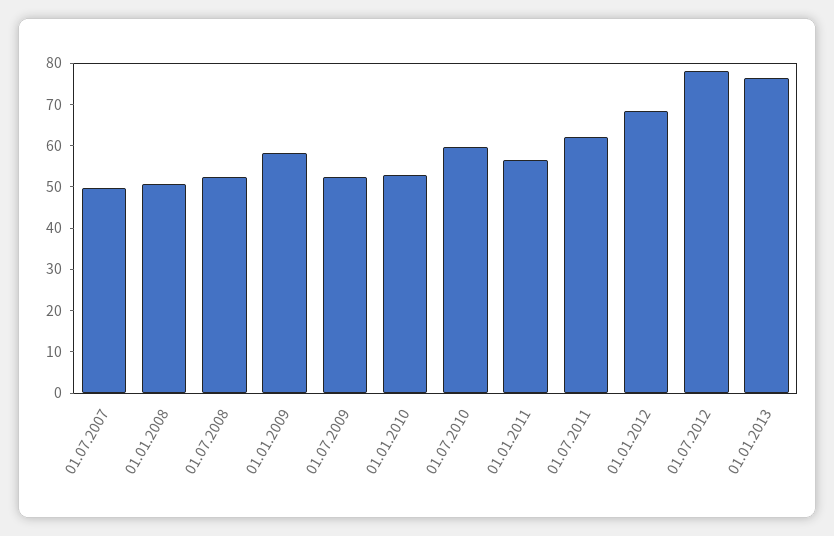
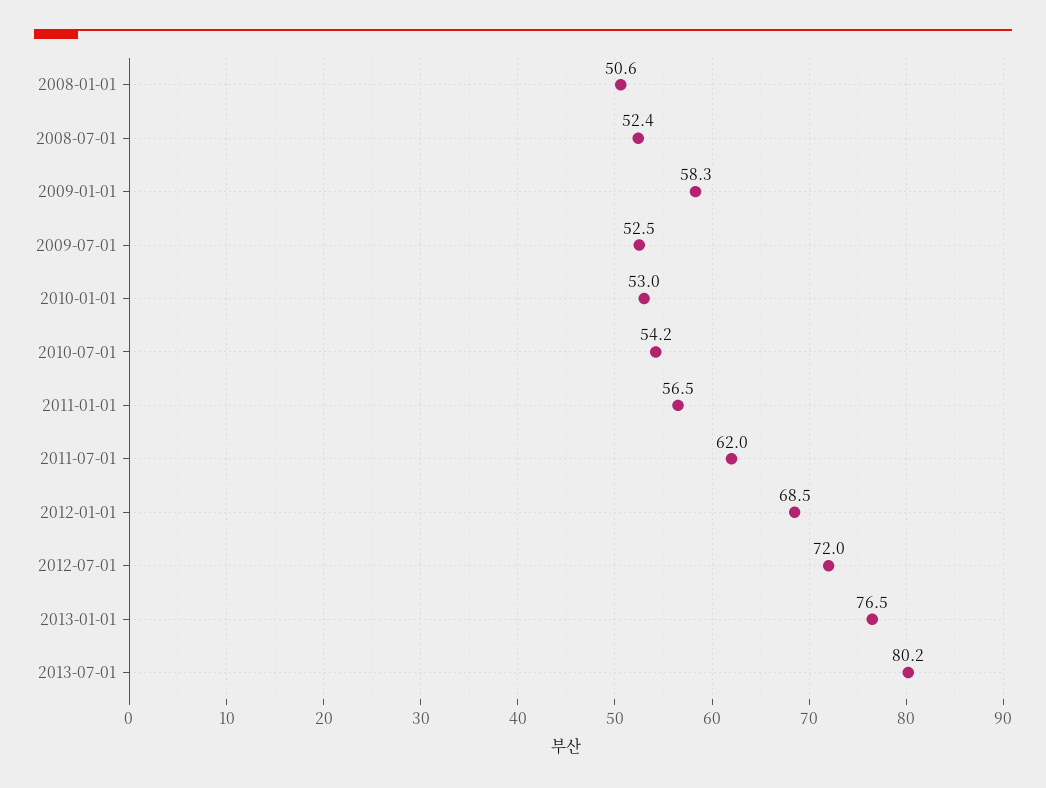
01.07.2007: 50 -> none
01.07.2010: 60 -> 54.2
01.07.2012: 78 -> 72
2013-07-01: none -> 80.2

